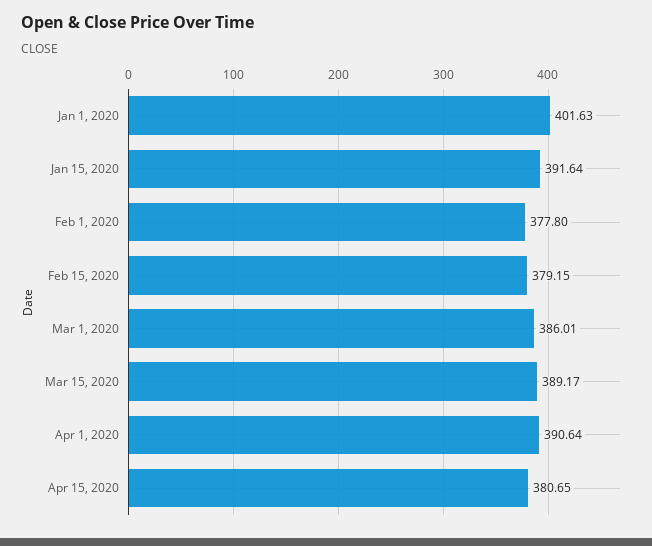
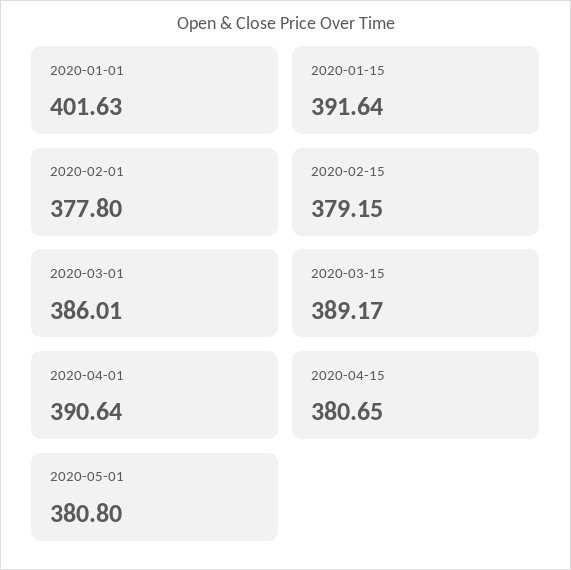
2020-05-01: none -> 380.8

